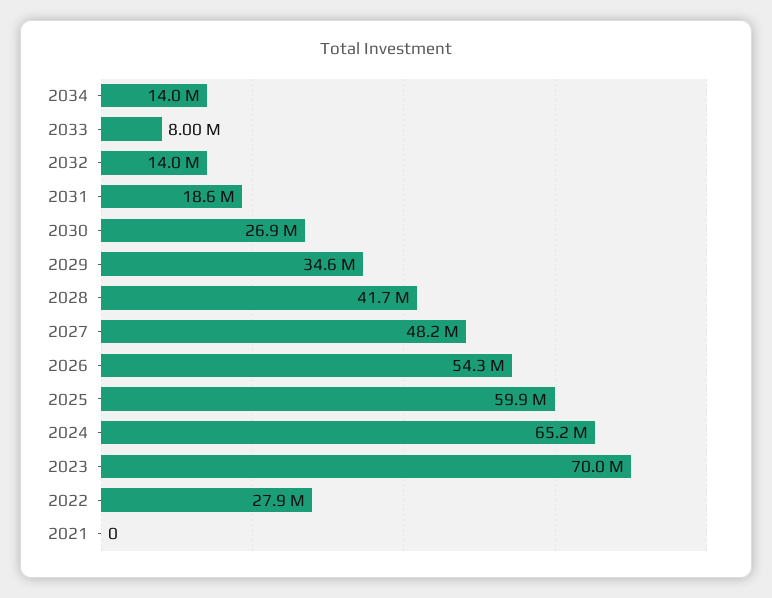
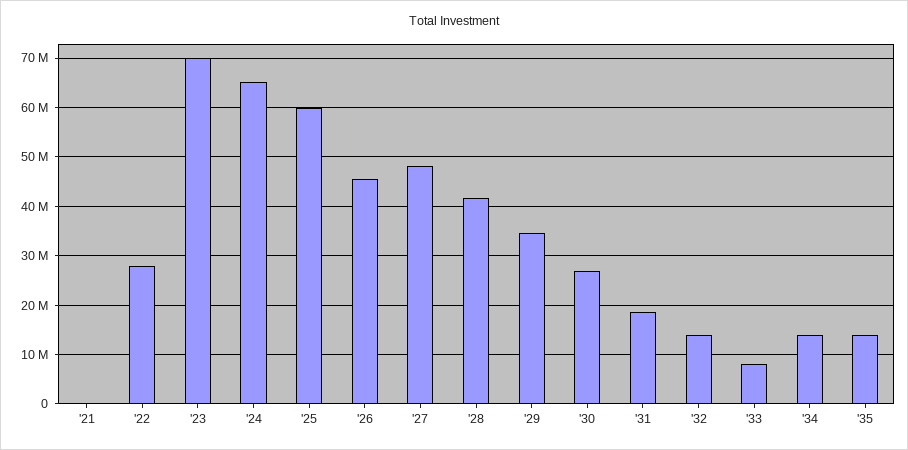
2026: 54300000 -> 46000000
'35: none -> 14000000

